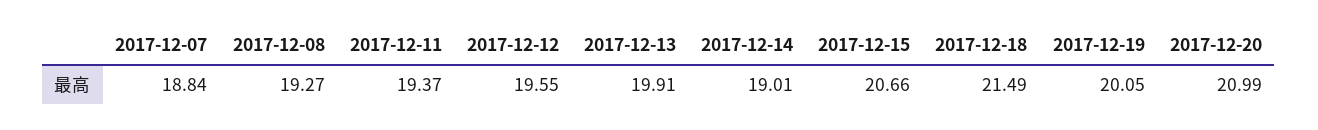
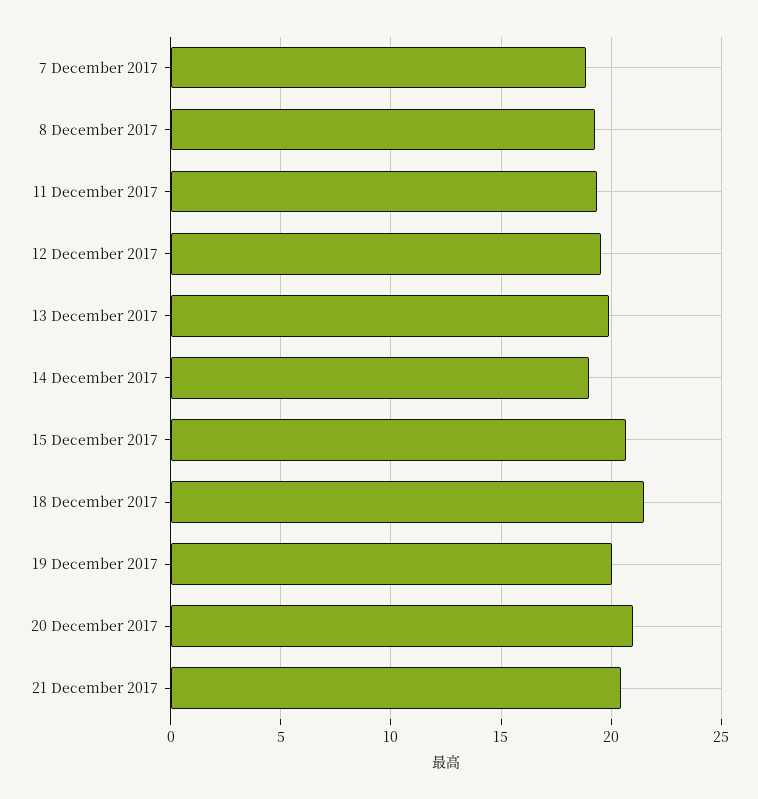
21 December 2017: none -> 20.5

